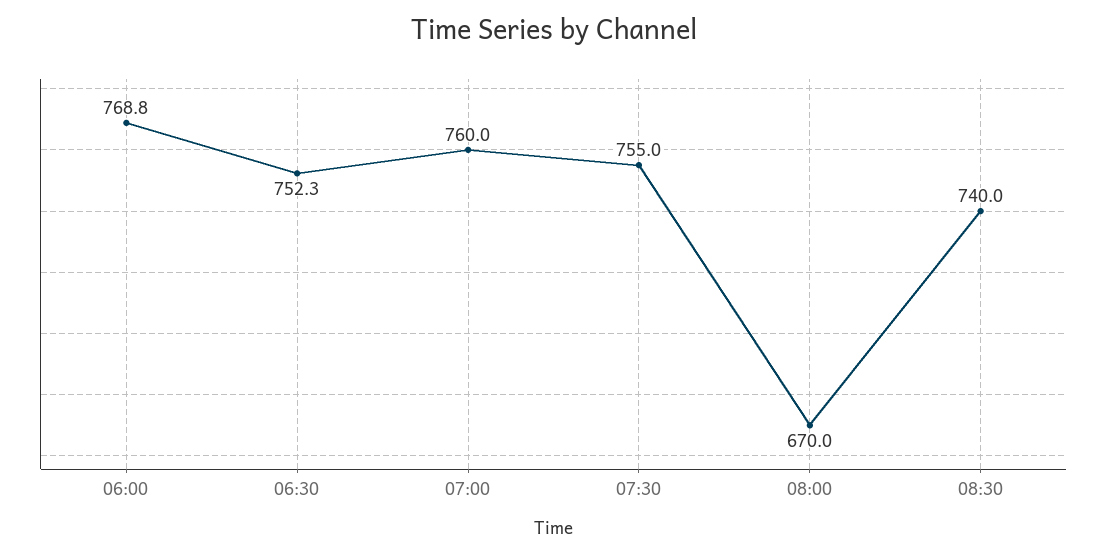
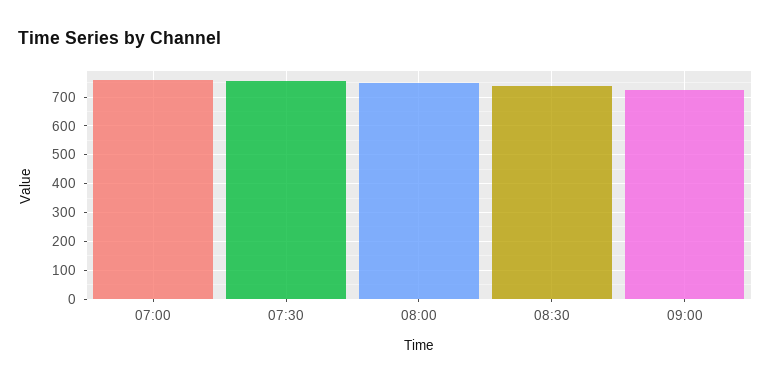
06:00: 768.8 -> none
06:30: 752.3 -> none
08:00: 670 -> 750
09:00: none -> 725

